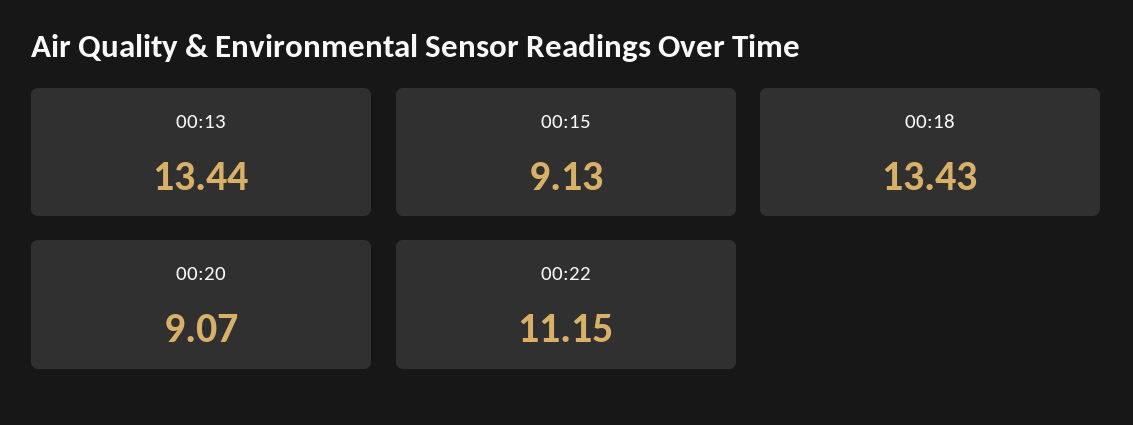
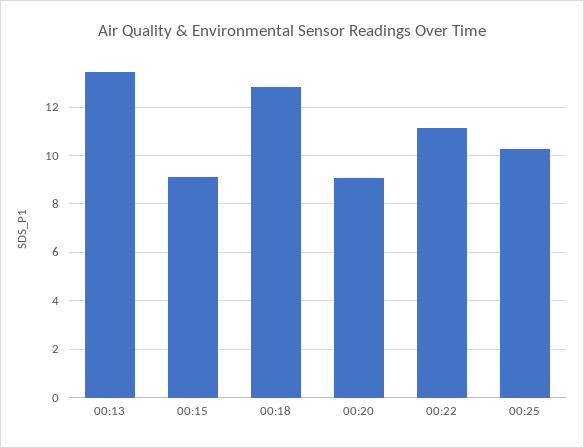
00:18: 13.43 -> 12.75
00:25: none -> 10.25

